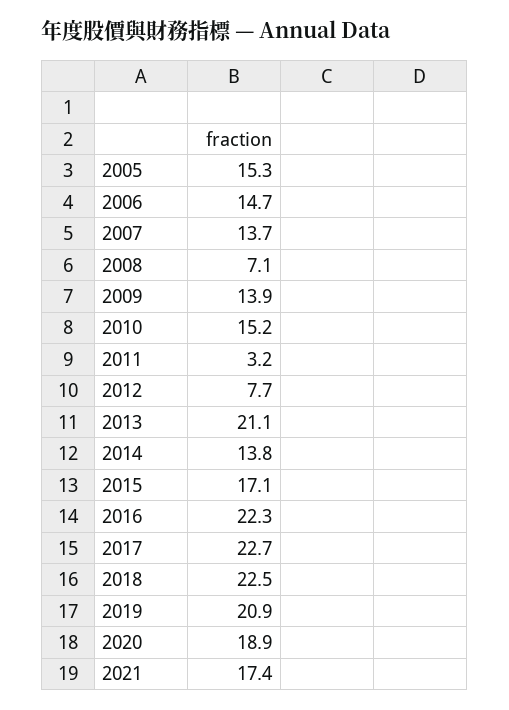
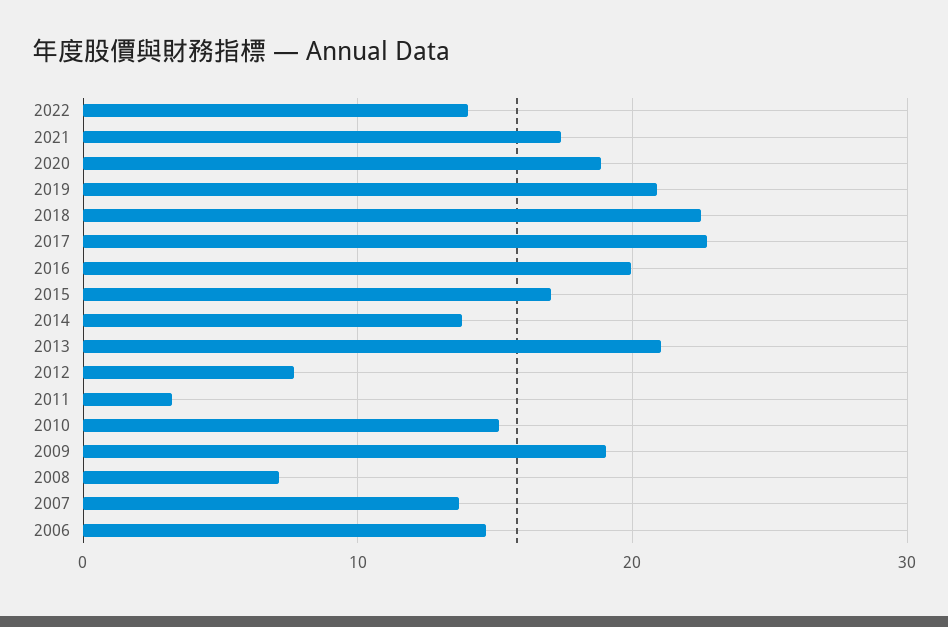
2005: 15.3 -> none
2009: 13.9 -> 19
2016: 22.3 -> 20
2022: none -> 14

